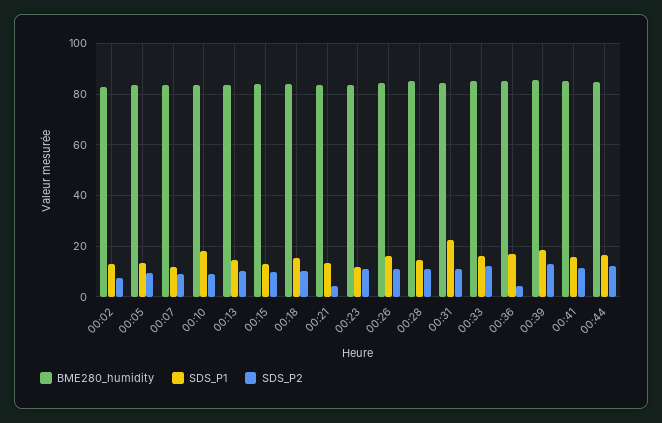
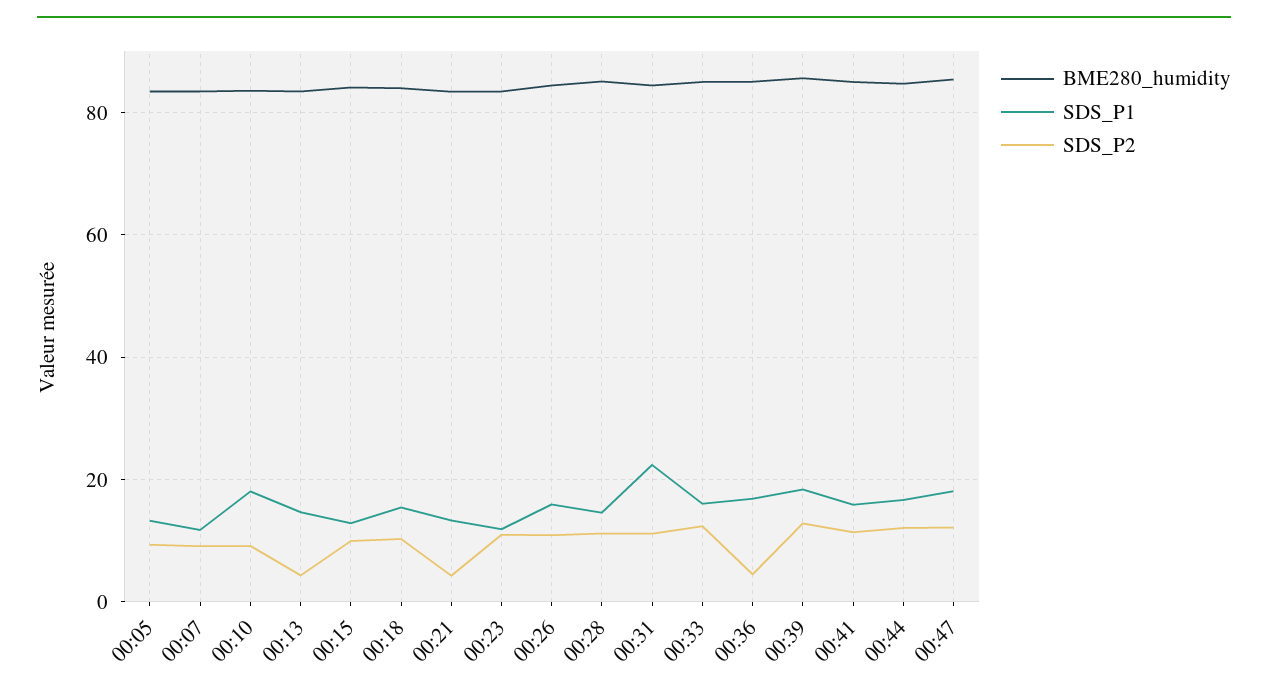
BME280_humidity, 00:02: 82.5 -> none
SDS_P1, 00:02: 12.5 -> none
SDS_P2, 00:02: 7.5 -> none
SDS_P2, 00:13: 10 -> 4
BME280_humidity, 00:47: none -> 86
SDS_P1, 00:47: none -> 18
SDS_P2, 00:47: none -> 12

